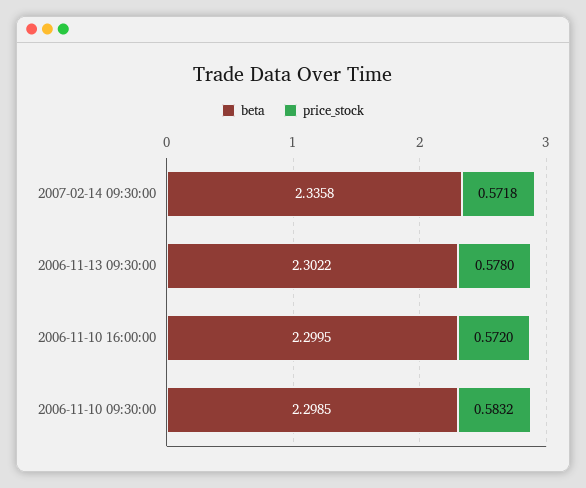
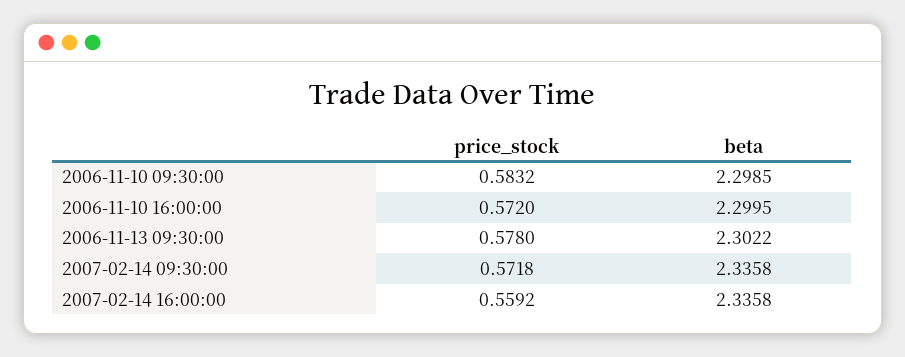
price_stock, 2007-02-14 16:00:00: none -> 0.5592
beta, 2007-02-14 16:00:00: none -> 2.3358

